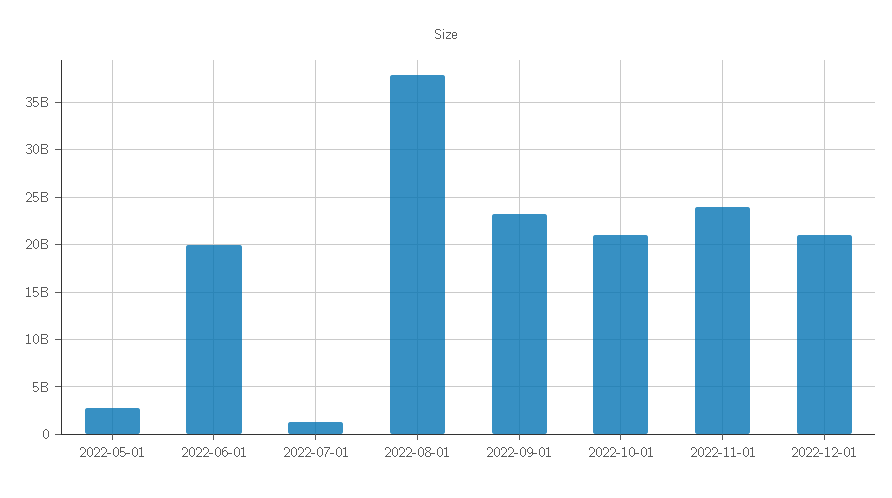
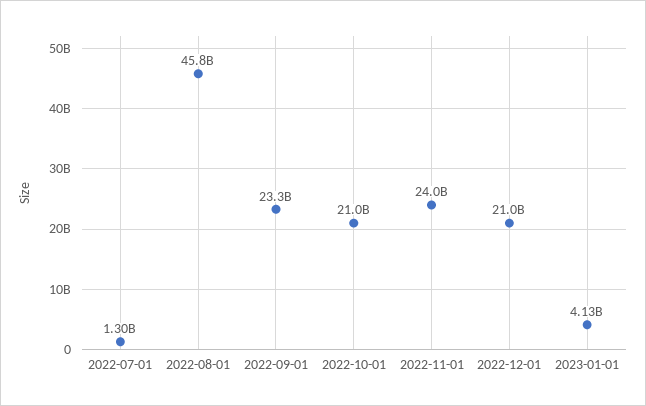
2022-05-01: 3000000000 -> none
2022-06-01: 20000000000 -> none
2022-08-01: 38000000000 -> 45800000000
2023-01-01: none -> 4130000000

